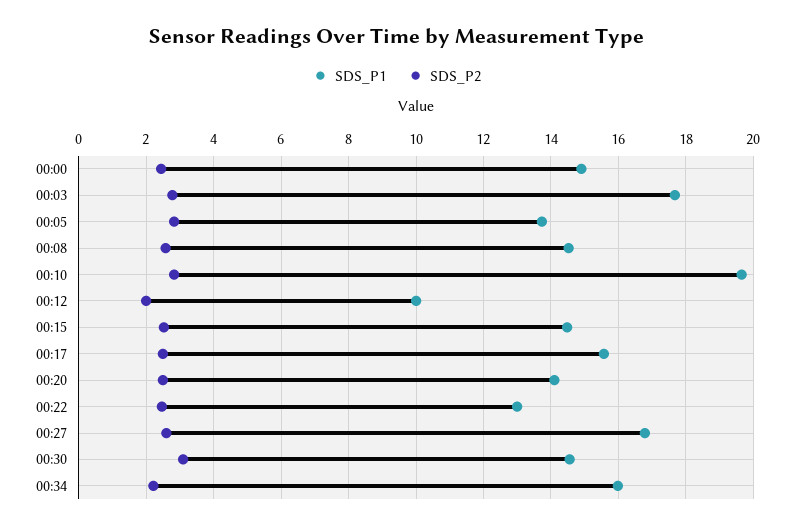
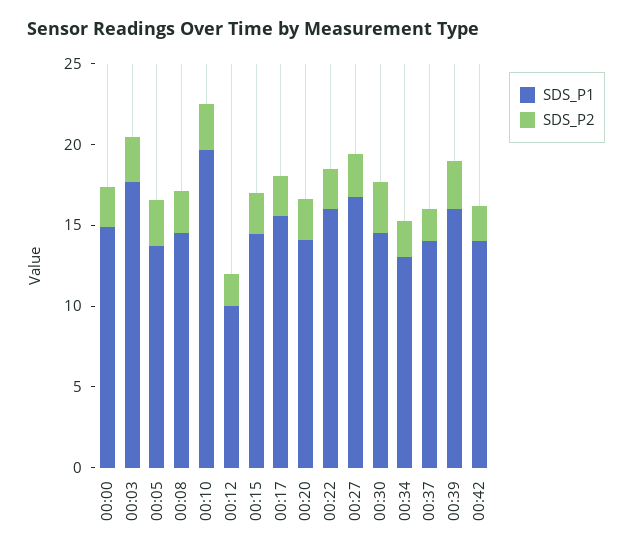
SDS_P1, 00:22: 13 -> 16
SDS_P1, 00:34: 16 -> 13
SDS_P1, 00:37: none -> 14
SDS_P2, 00:37: none -> 2
SDS_P1, 00:39: none -> 16
SDS_P2, 00:39: none -> 3
SDS_P1, 00:42: none -> 14
SDS_P2, 00:42: none -> 2

